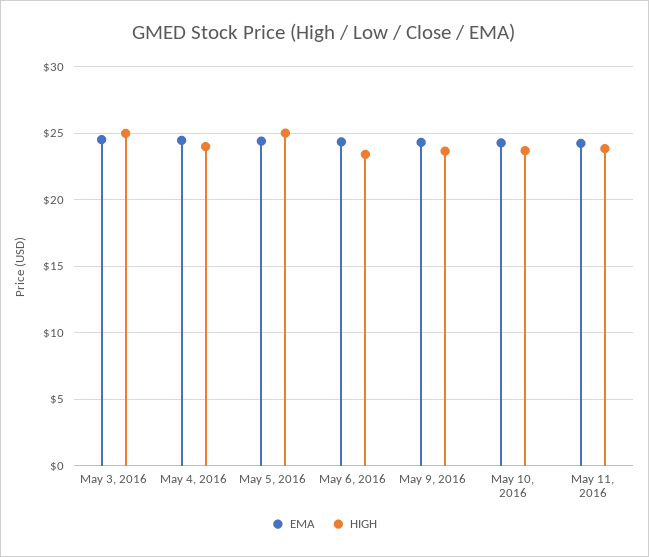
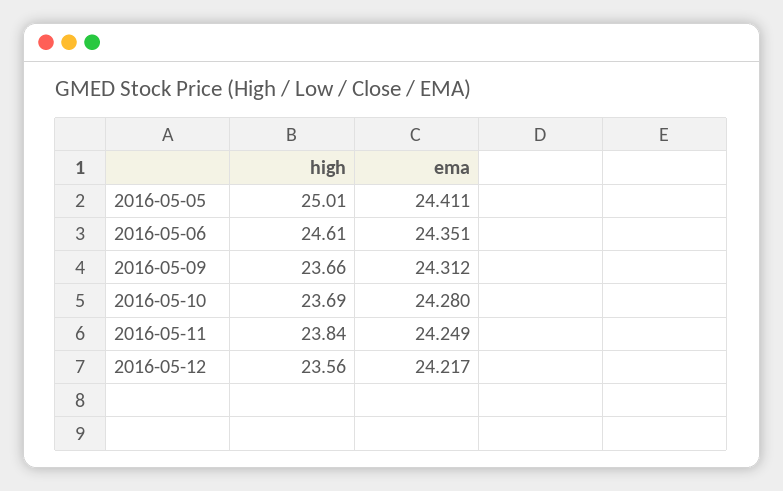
EMA, May 3, 2016: 24.5 -> none
HIGH, May 3, 2016: 25 -> none
EMA, May 4, 2016: 24.5 -> none
HIGH, May 4, 2016: 24 -> none
HIGH, May 6, 2016: 23.5 -> 24.61
HIGH, 2016-05-12: none -> 23.56
EMA, 2016-05-12: none -> 24.217

